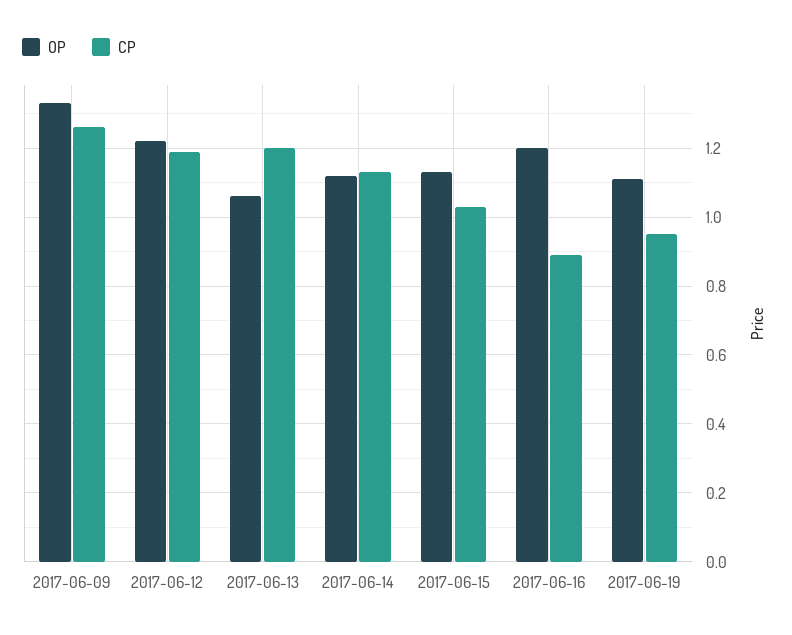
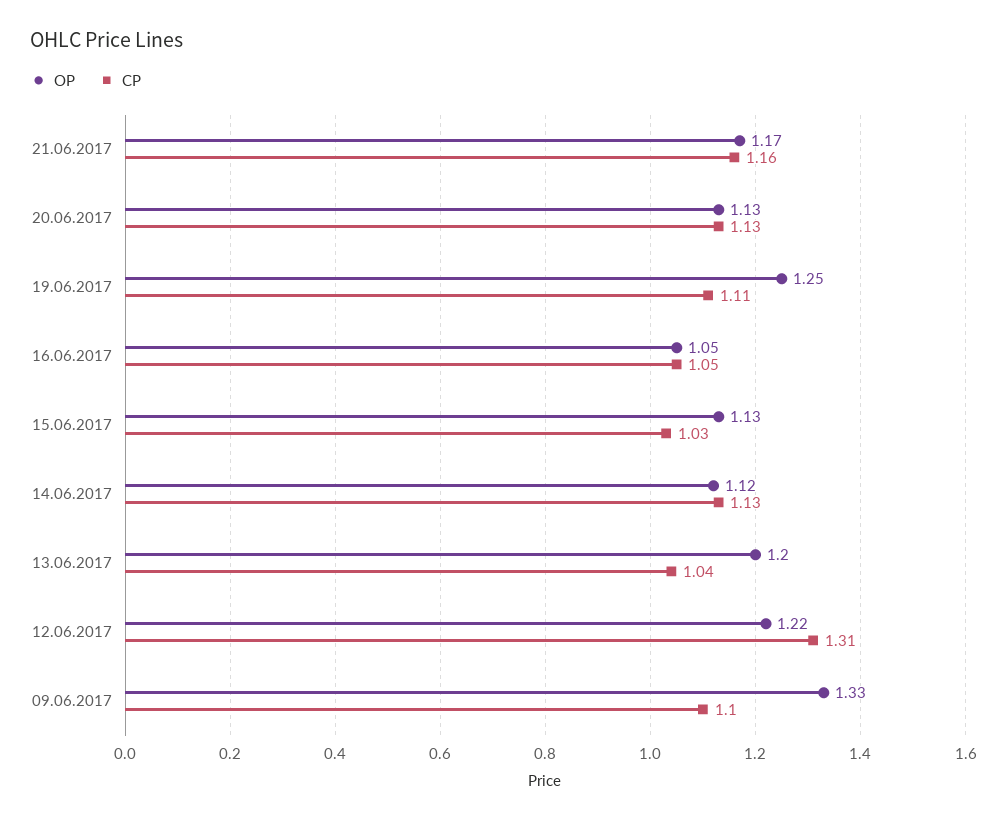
CP, 2017-06-09: 1.25 -> 1.1
CP, 2017-06-12: 1.2 -> 1.31
OP, 2017-06-13: 1.05 -> 1.2
CP, 2017-06-13: 1.2 -> 1.04
OP, 2017-06-16: 1.2 -> 1.05
CP, 2017-06-16: 0.9 -> 1.05
OP, 2017-06-19: 1.1 -> 1.25
CP, 2017-06-19: 0.95 -> 1.11
OP, 21.06.2017: none -> 1.17
CP, 21.06.2017: none -> 1.16
OP, 20.06.2017: none -> 1.13
CP, 20.06.2017: none -> 1.13

